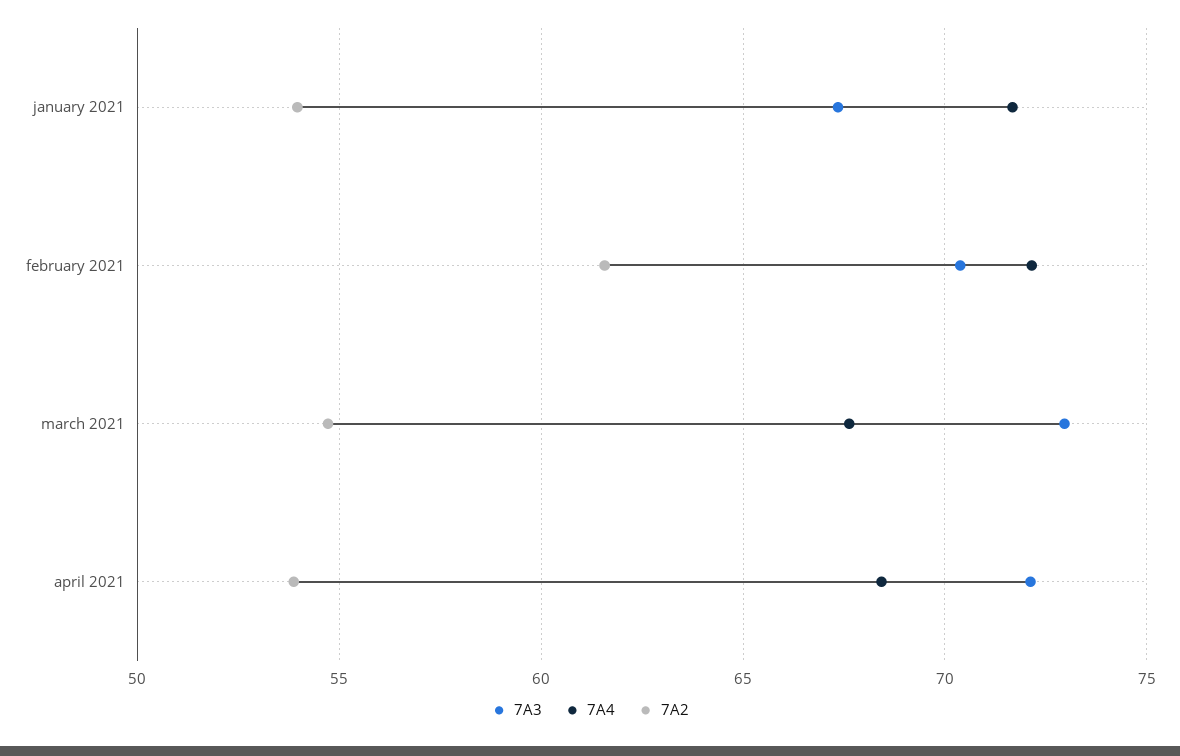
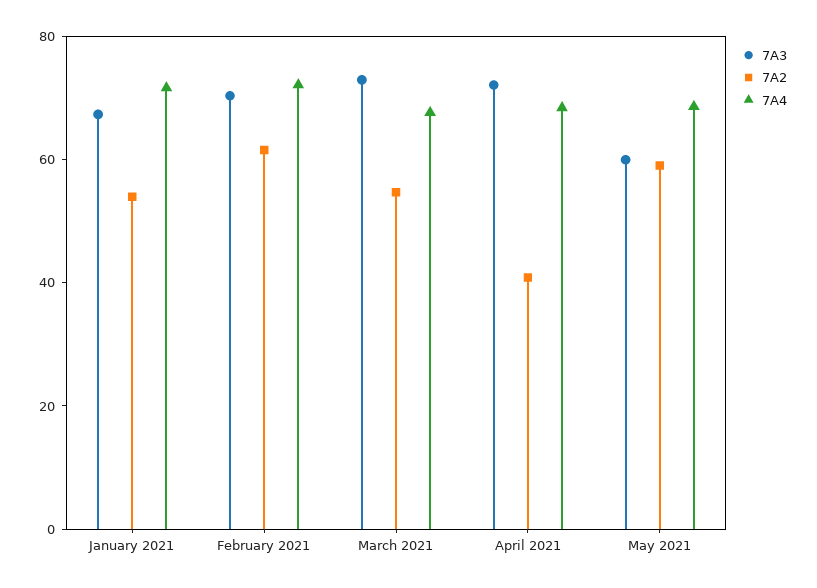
7A2, april 2021: 54 -> 40
7A3, May 2021: none -> 60
7A2, May 2021: none -> 60
7A4, May 2021: none -> 70

